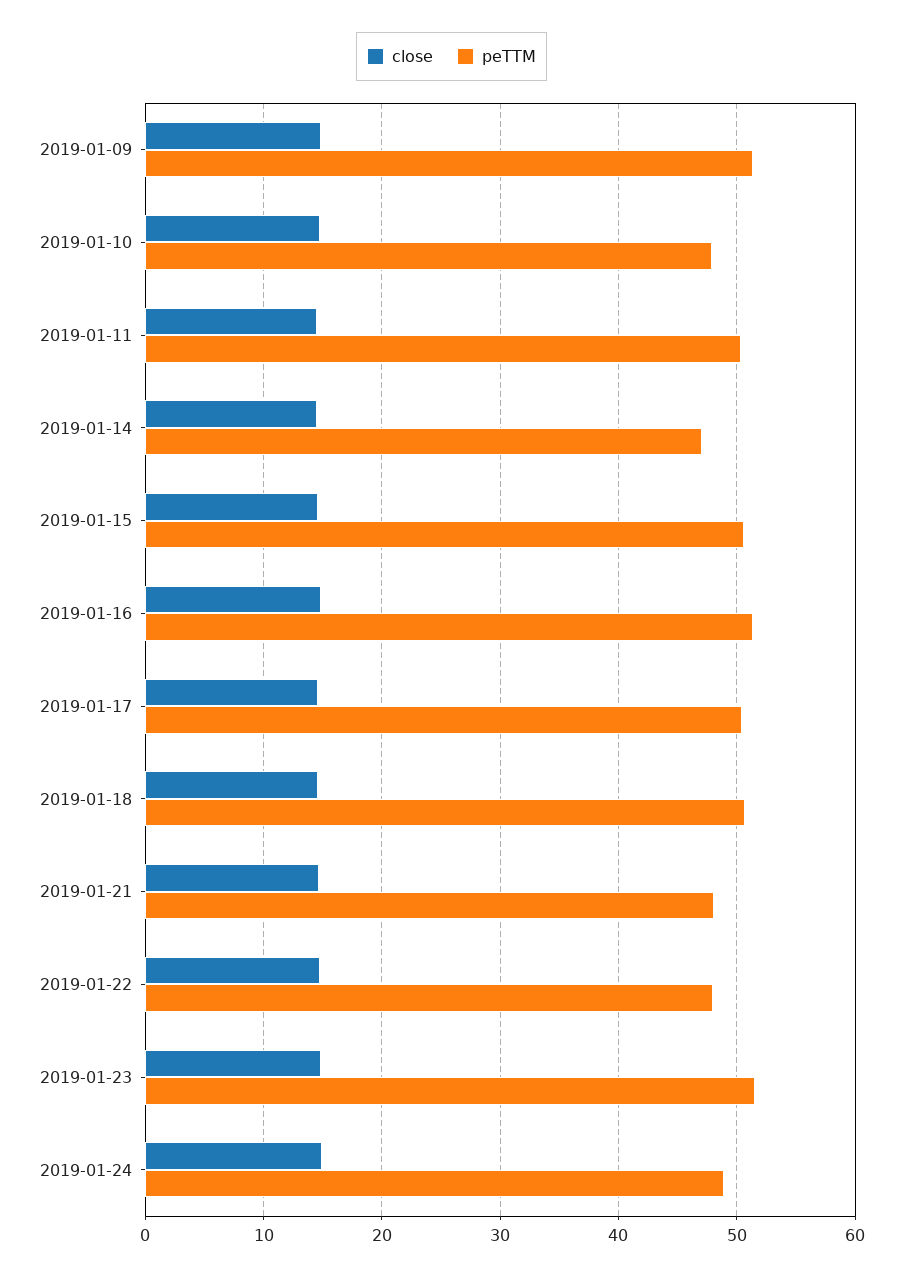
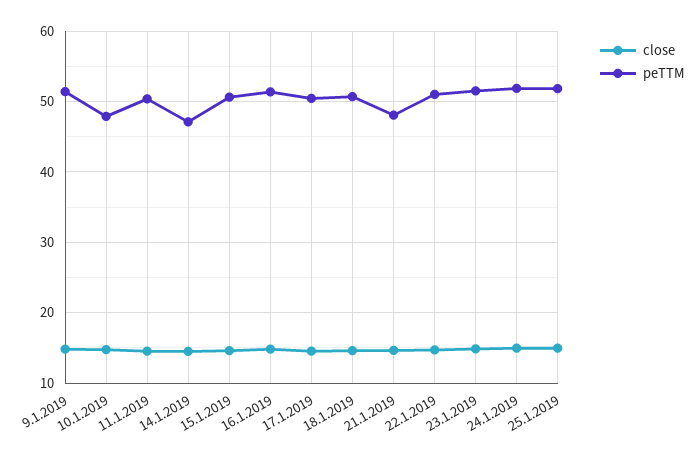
peTTM, 2019-01-22: 48 -> 51
peTTM, 2019-01-24: 49 -> 52
close, 25.1.2019: none -> 15
peTTM, 25.1.2019: none -> 52

